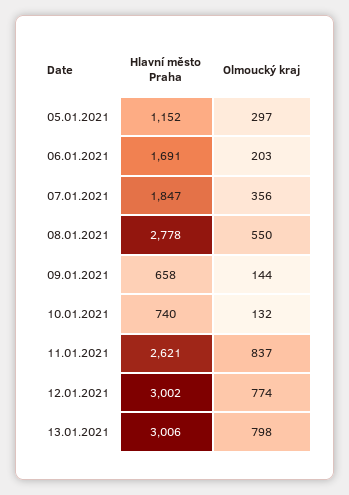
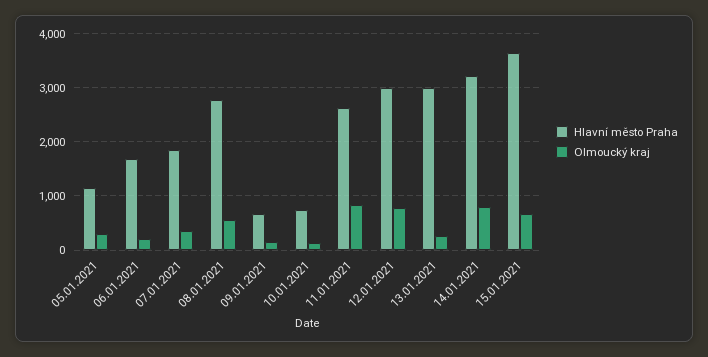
Olmoucký kraj, 13.01.2021: 798 -> 200
Hlavní město Praha, 14.01.2021: none -> 3200
Olmoucký kraj, 14.01.2021: none -> 800
Hlavní město Praha, 15.01.2021: none -> 3600
Olmoucký kraj, 15.01.2021: none -> 600

